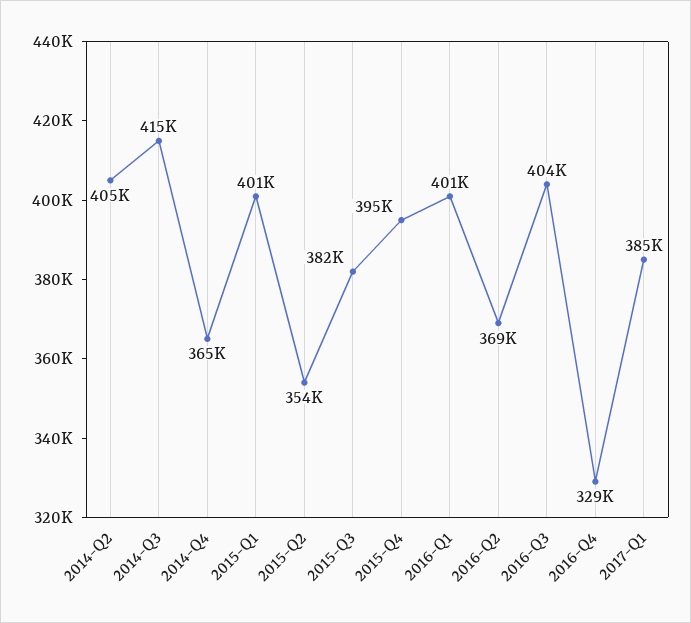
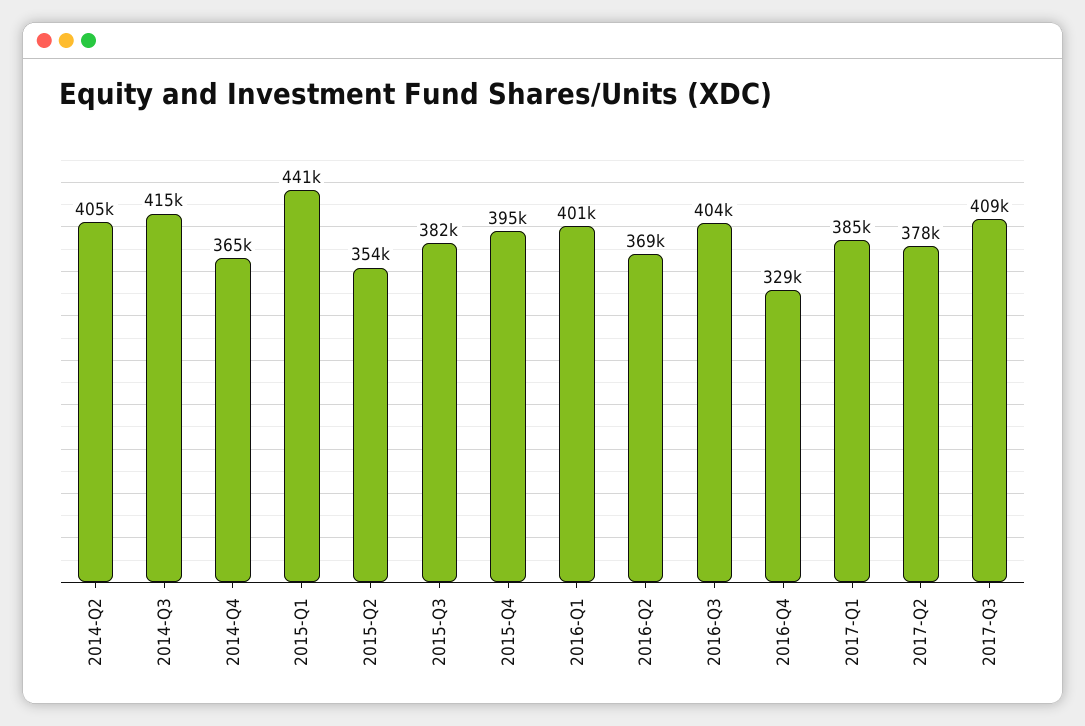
2015-Q1: 401000 -> 441000
2017-Q2: none -> 378000
2017-Q3: none -> 409000

